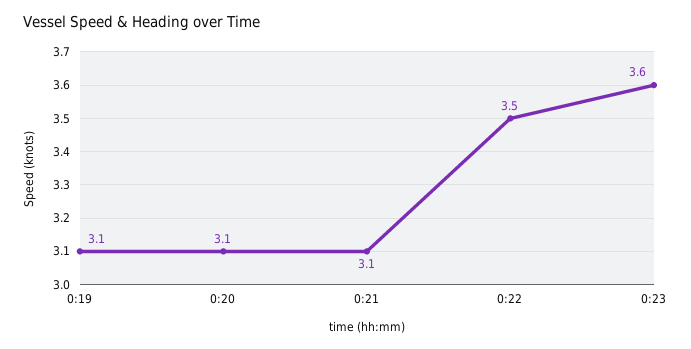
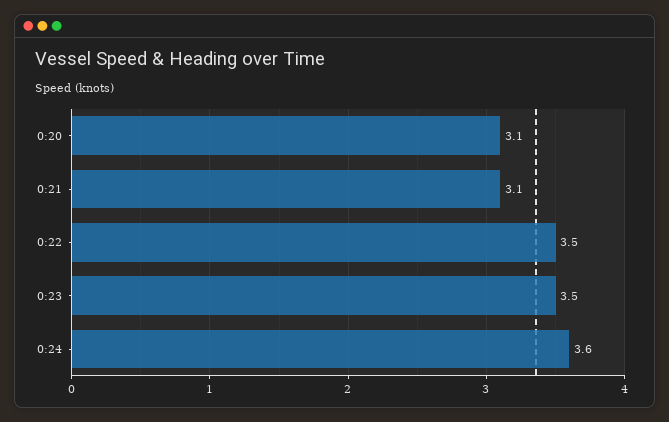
0:19: 3.1 -> none
0:23: 3.6 -> 3.5
0:24: none -> 3.6

